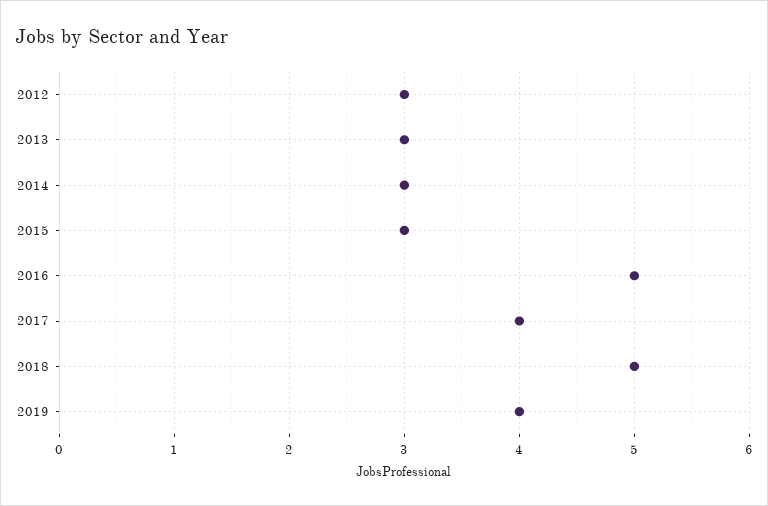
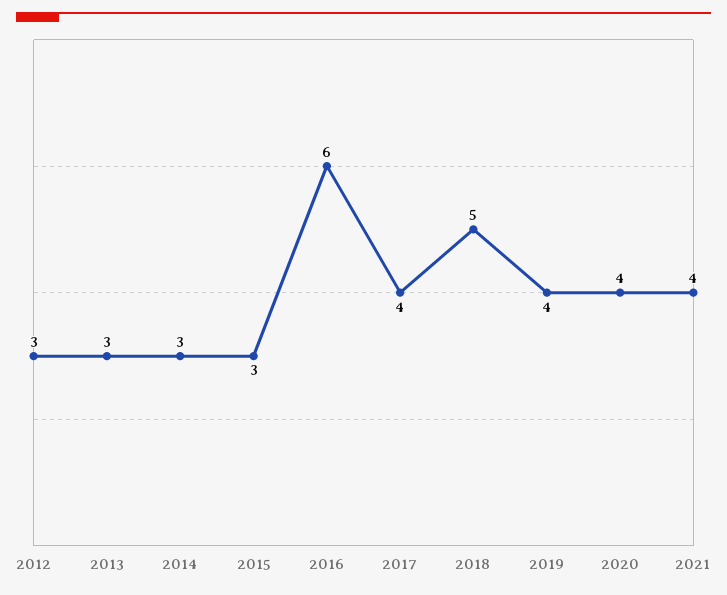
2016: 5 -> 6
2020: none -> 4
2021: none -> 4

